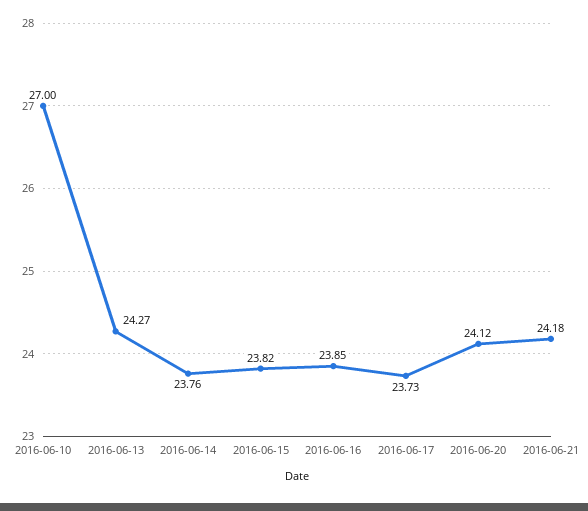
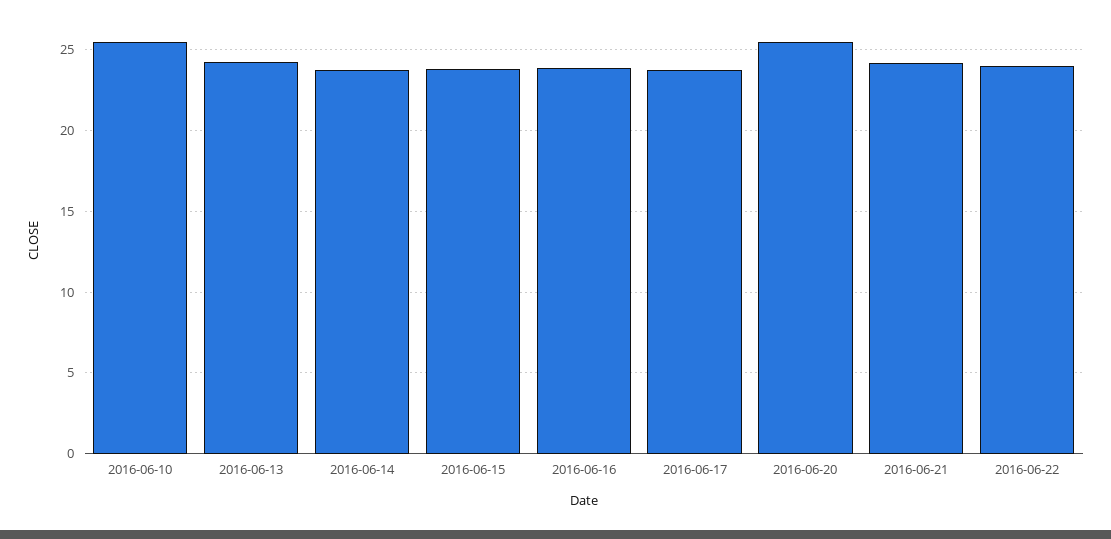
2016-06-10: 27 -> 25.5
2016-06-20: 24.12 -> 25.5
2016-06-22: none -> 24

